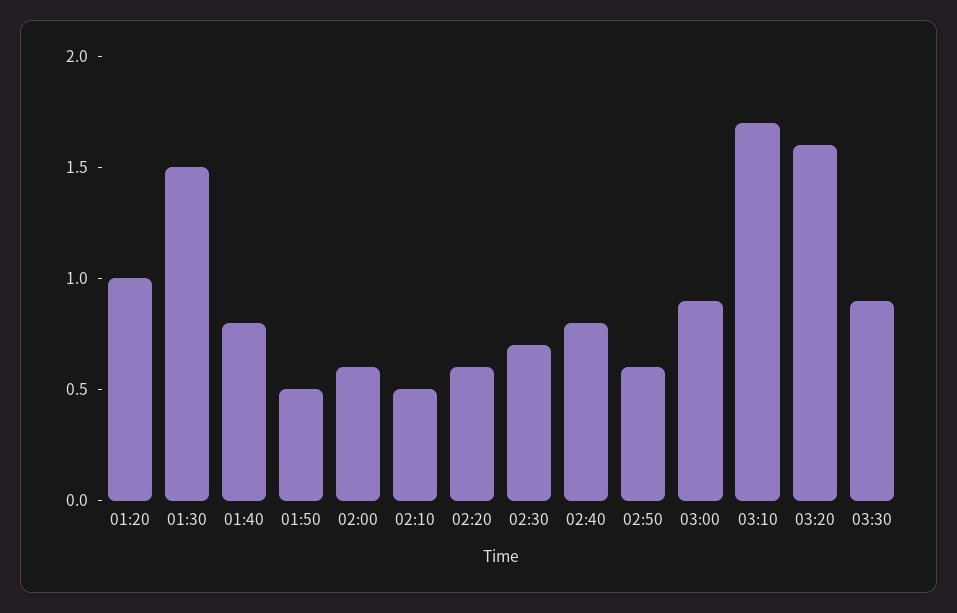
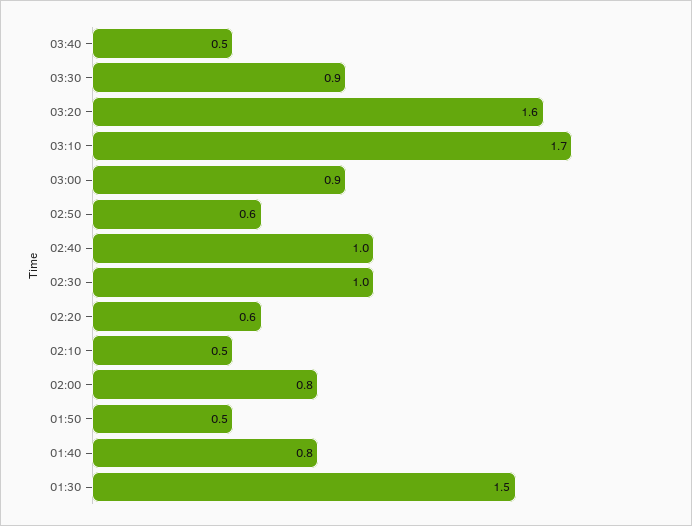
01:20: 1 -> none
02:00: 0.6 -> 0.8
02:30: 0.7 -> 1
02:40: 0.8 -> 1
03:40: none -> 0.5

